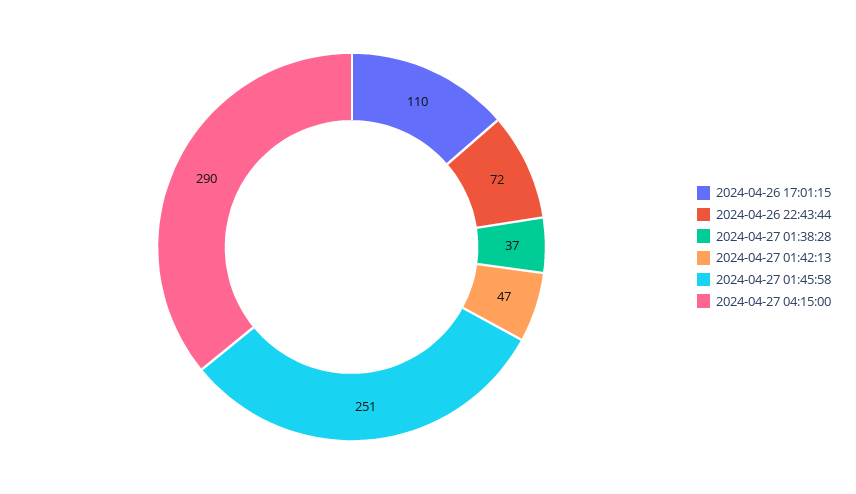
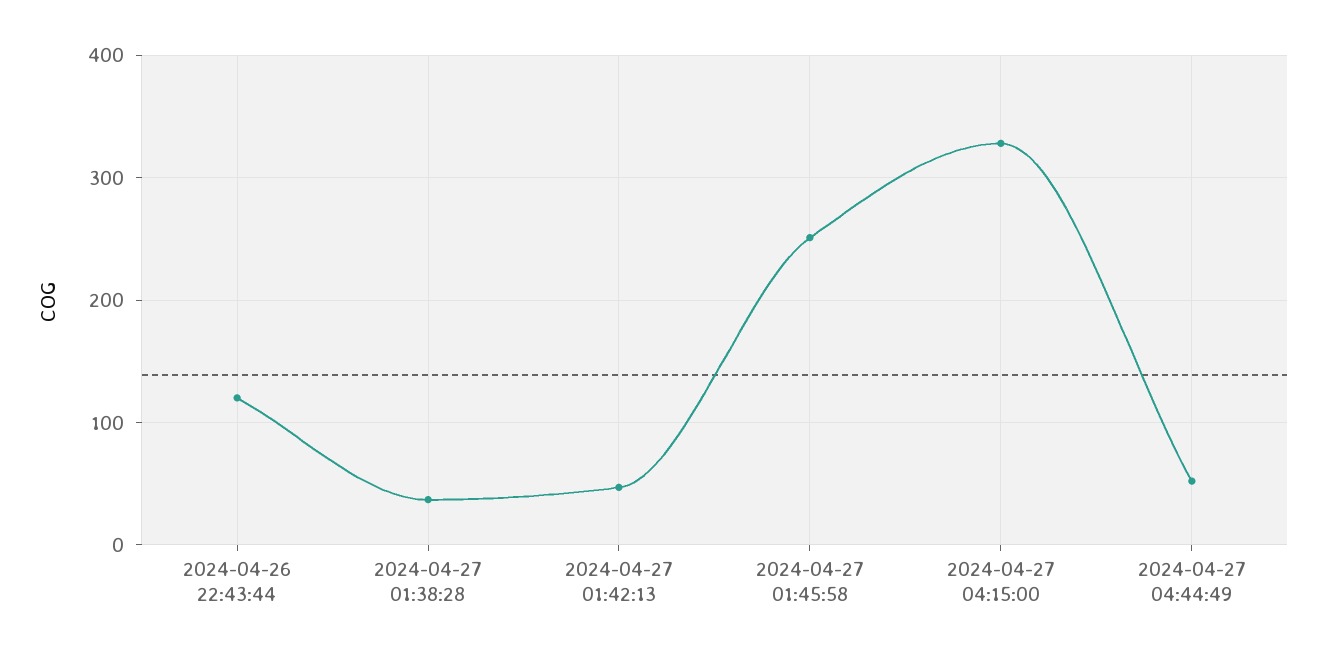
2024-04-26 17:01:15: 110 -> none
2024-04-26 22:43:44: 72 -> 120
2024-04-27 04:15:00: 290 -> 330
2024-04-27 04:44:49: none -> 50

